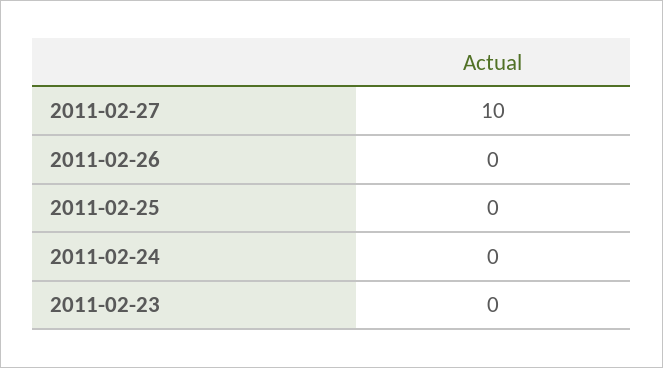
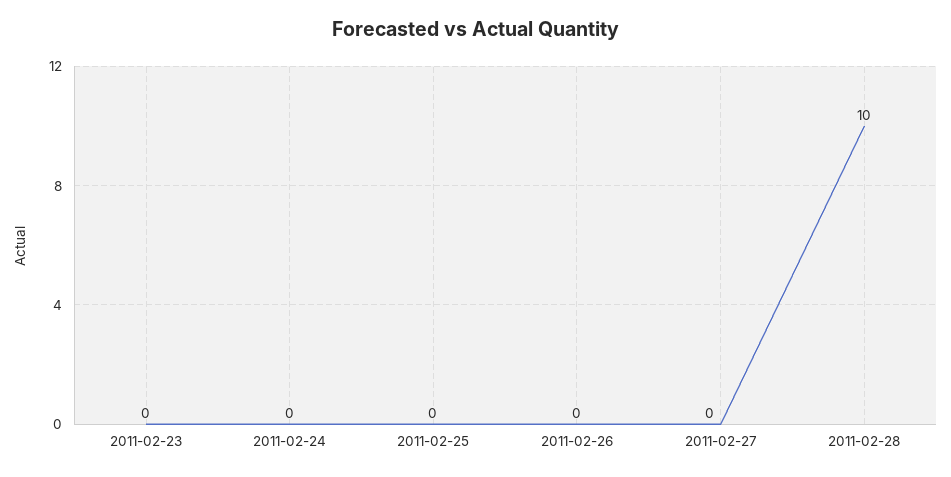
2011-02-27: 10 -> 0
2011-02-28: none -> 10

